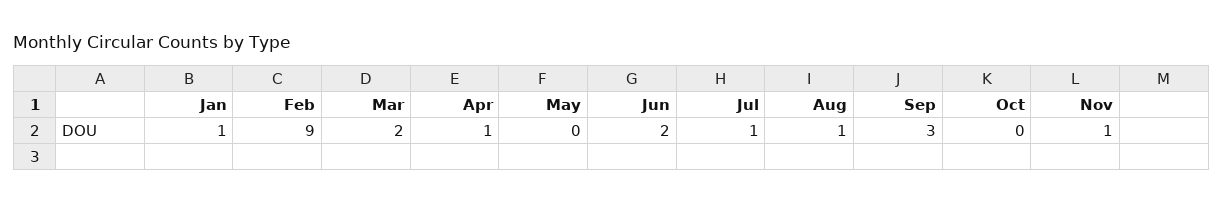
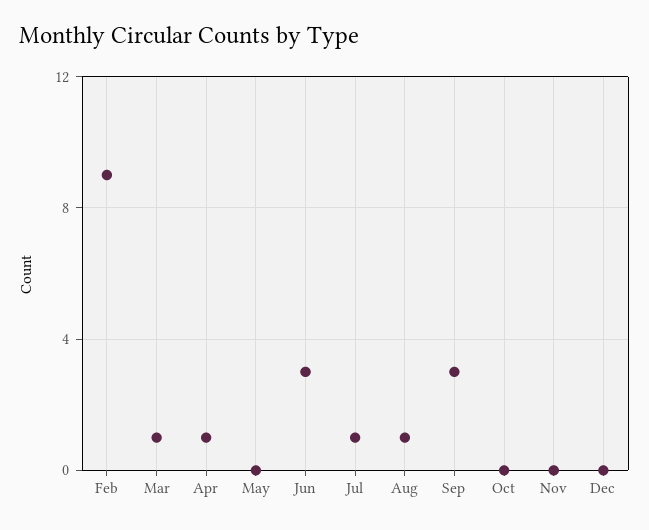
Jan: 1 -> none
Mar: 2 -> 1
Jun: 2 -> 3
Nov: 1 -> 0
Dec: none -> 0

